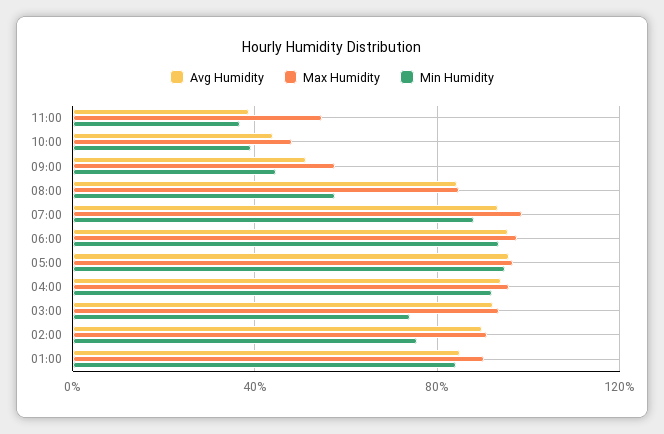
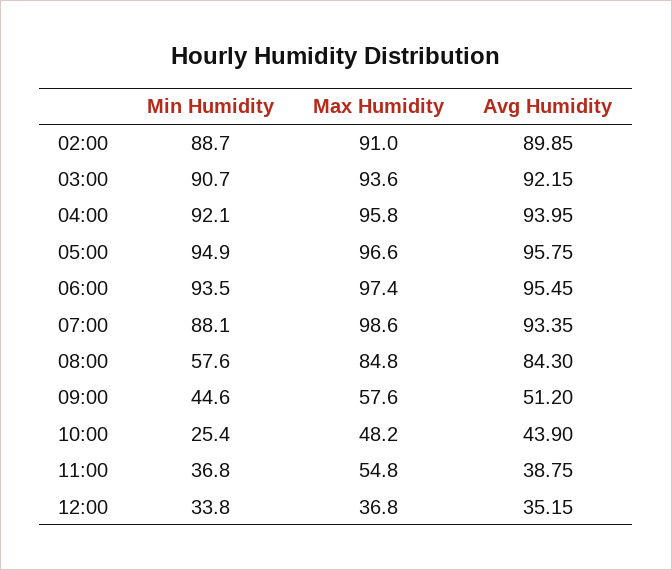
Min Humidity, 10:00: 40 -> 25.4
Min Humidity, 03:00: 75 -> 90.7
Min Humidity, 02:00: 75 -> 88.7
Avg Humidity, 01:00: 85 -> none
Max Humidity, 01:00: 90 -> none
Min Humidity, 01:00: 85 -> none
Min Humidity, 12:00: none -> 33.8
Max Humidity, 12:00: none -> 36.8
Avg Humidity, 12:00: none -> 35.15

